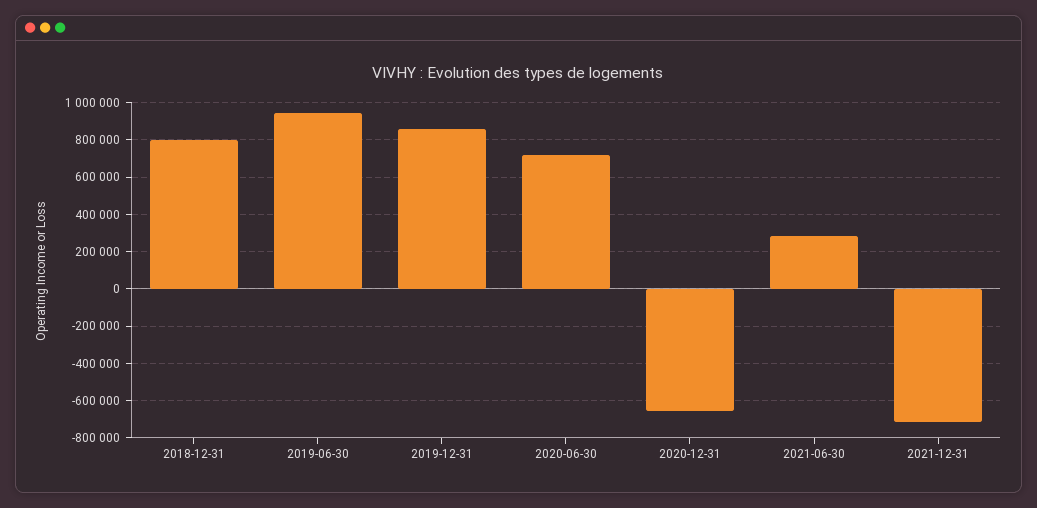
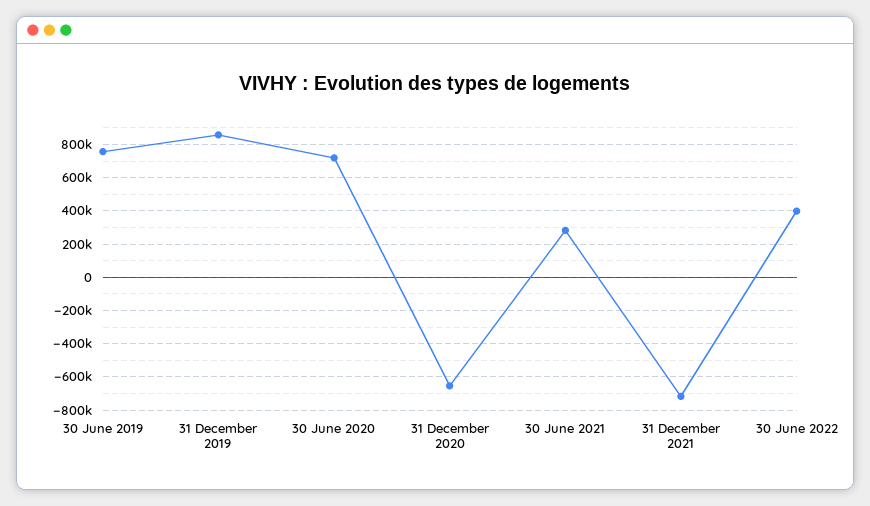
2018-12-31: 800000 -> none
2019-06-30: 950000 -> 750000
30 June 2022: none -> 400000

